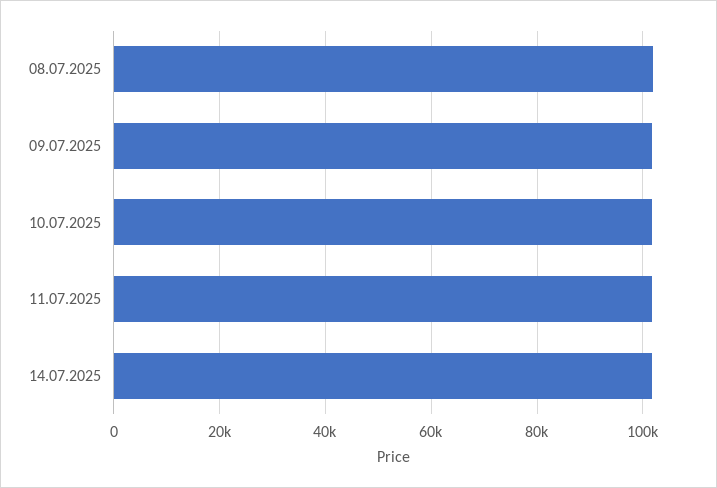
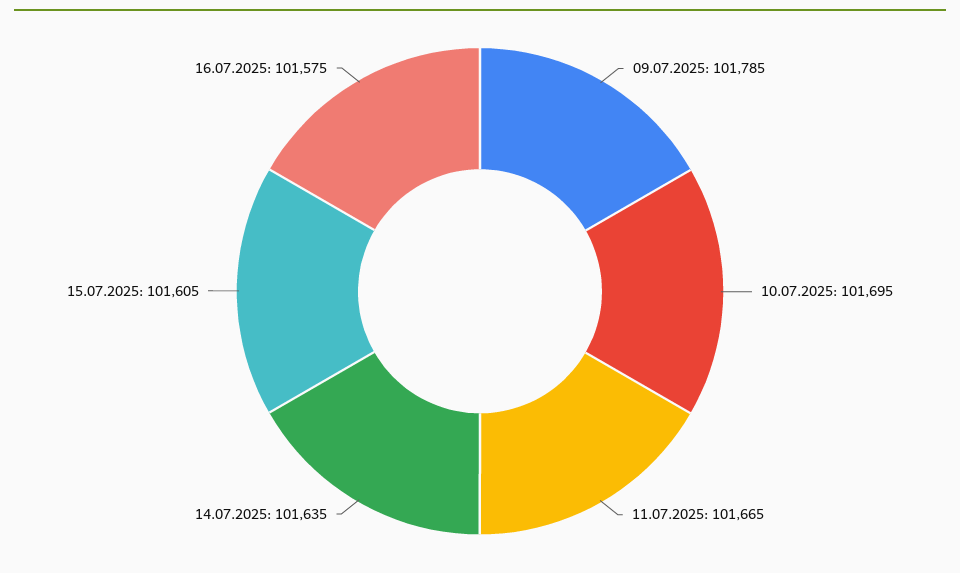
08.07.2025: 102000 -> none
15.07.2025: none -> 101605
16.07.2025: none -> 101575

